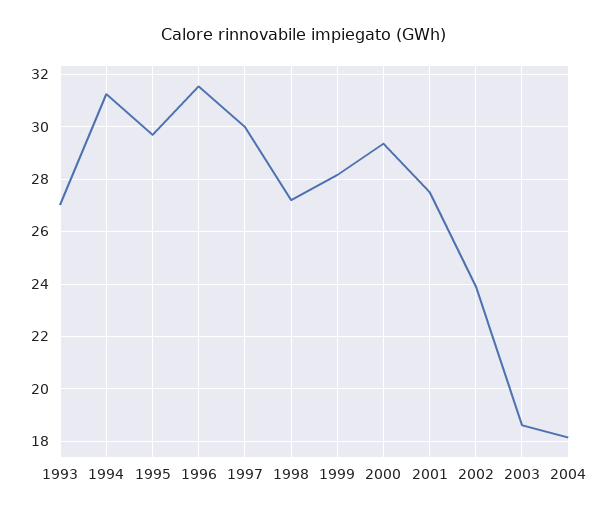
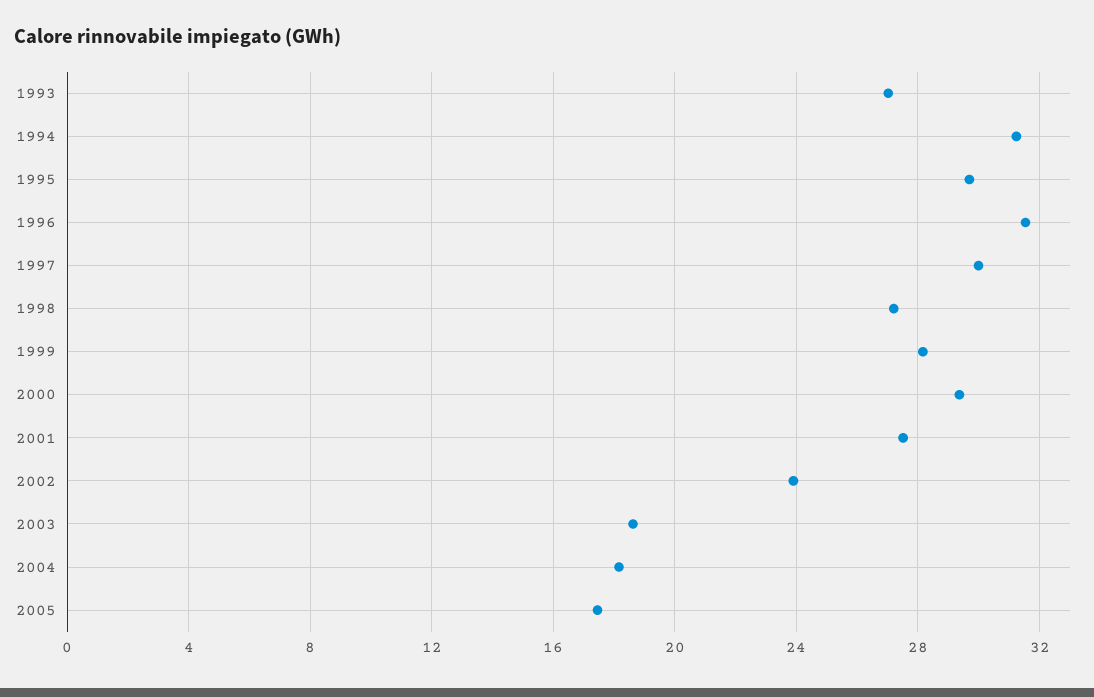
2005: none -> 17.5

